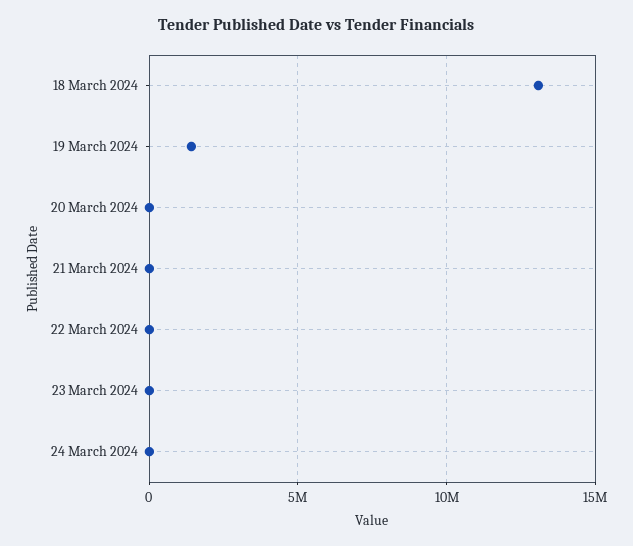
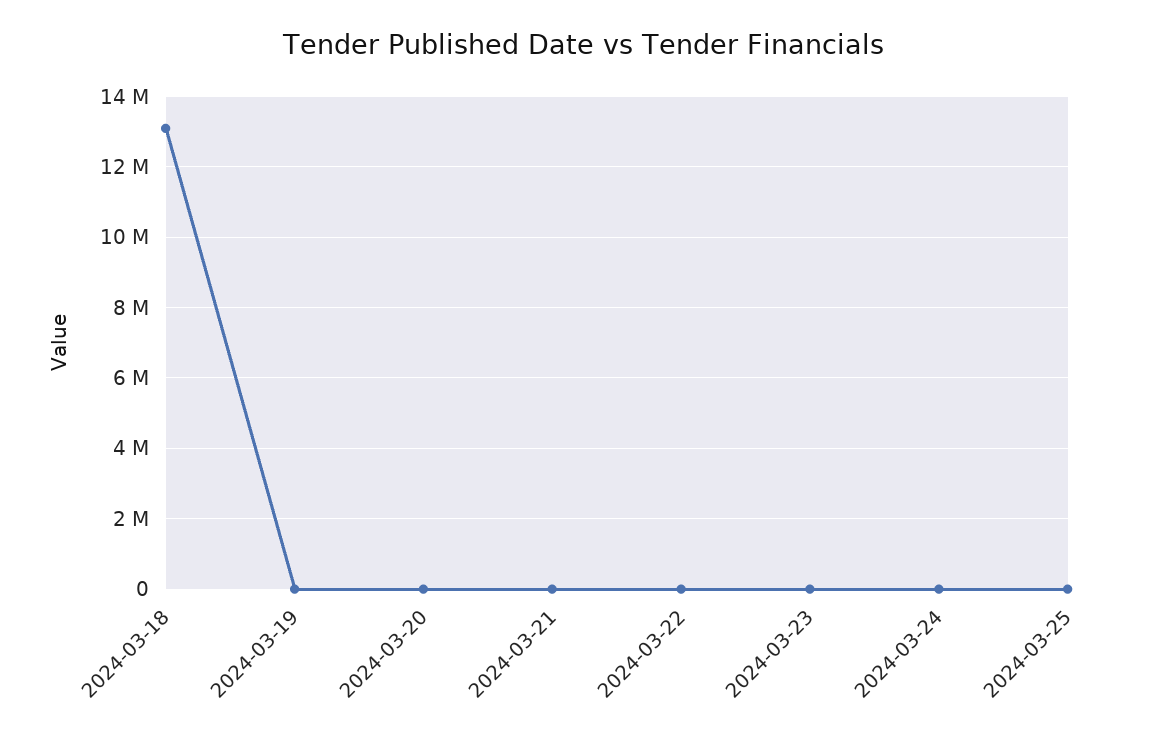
19 March 2024: 1500000 -> 0
2024-03-25: none -> 0

